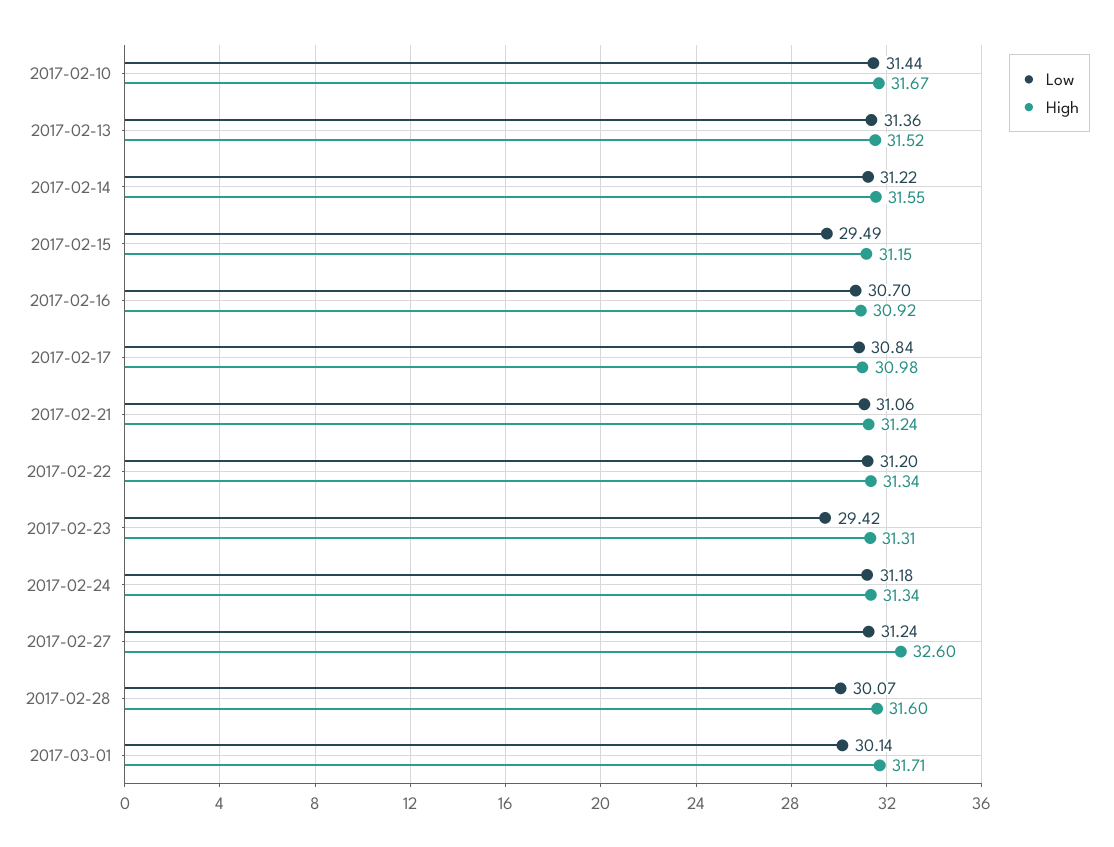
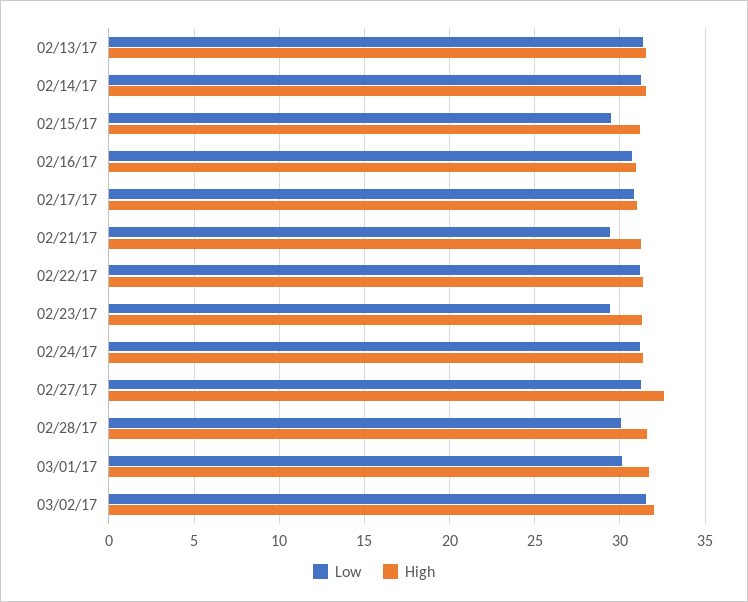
Low, 2017-02-10: 31.44 -> none
High, 2017-02-10: 31.67 -> none
Low, 2017-02-21: 31.06 -> 29.5
Low, 03/02/17: none -> 31.5
High, 03/02/17: none -> 32

